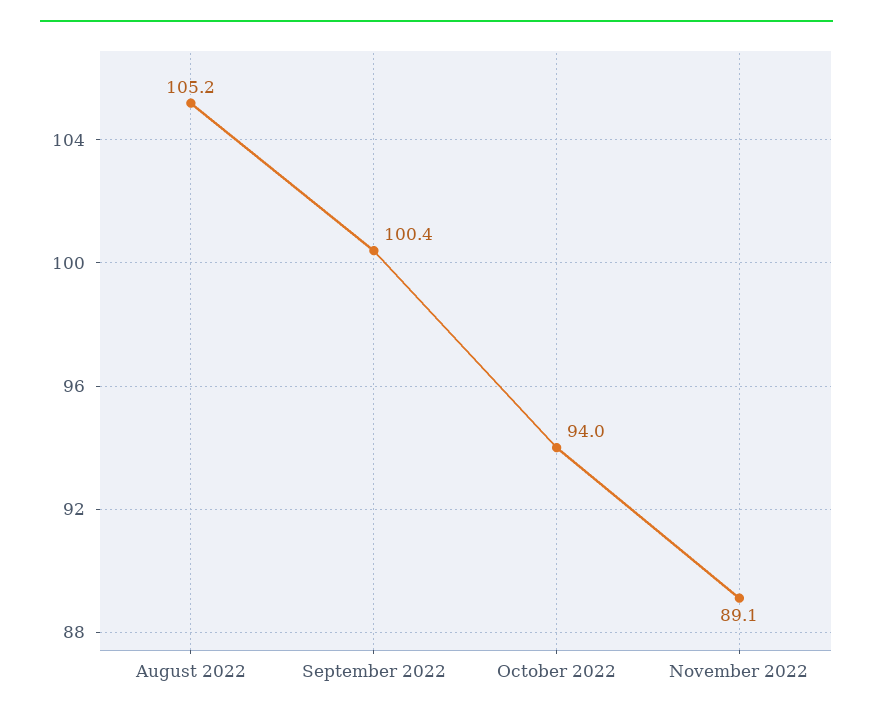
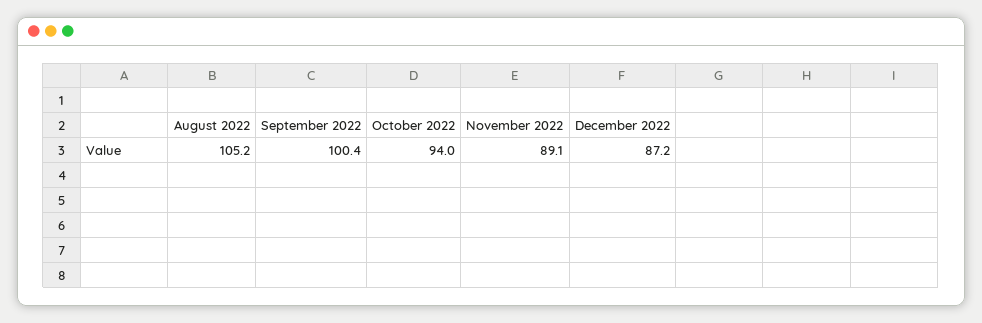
December 2022: none -> 87.2

